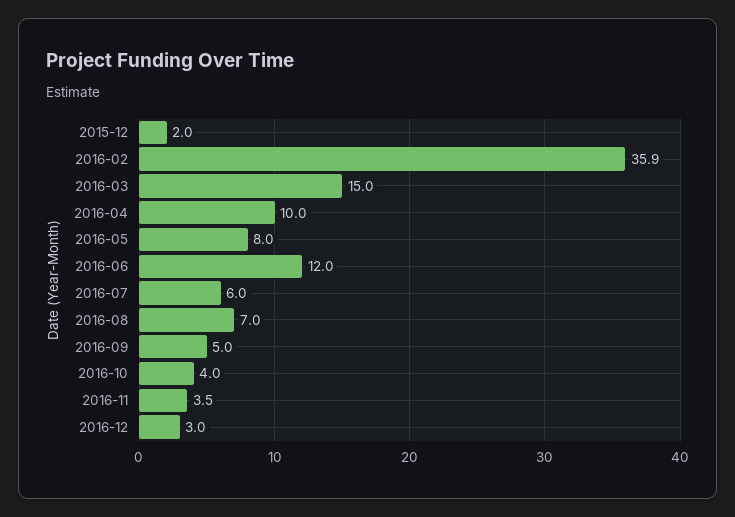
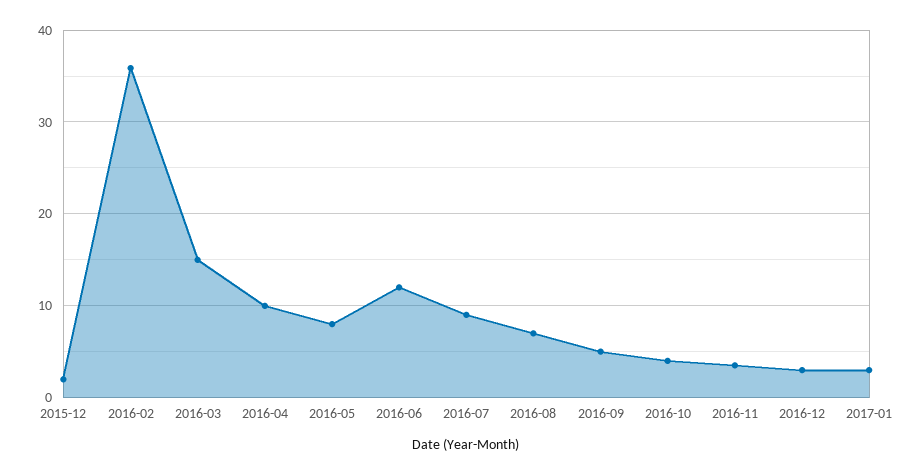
2016-07: 6 -> 9
2017-01: none -> 3

